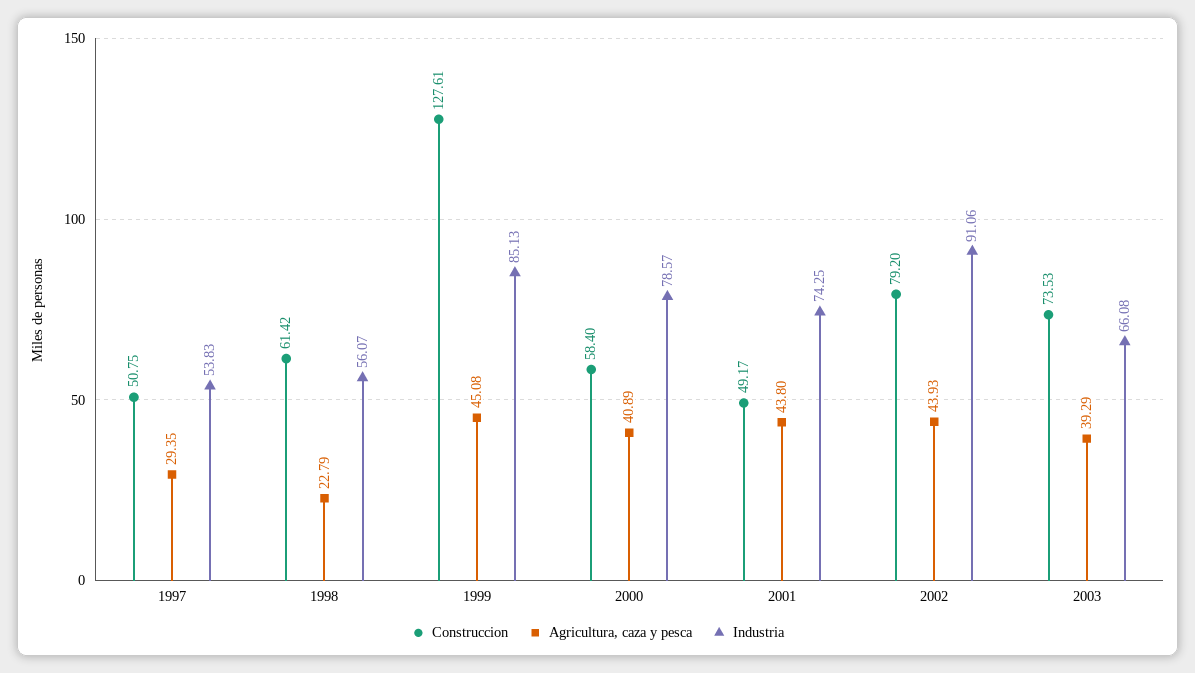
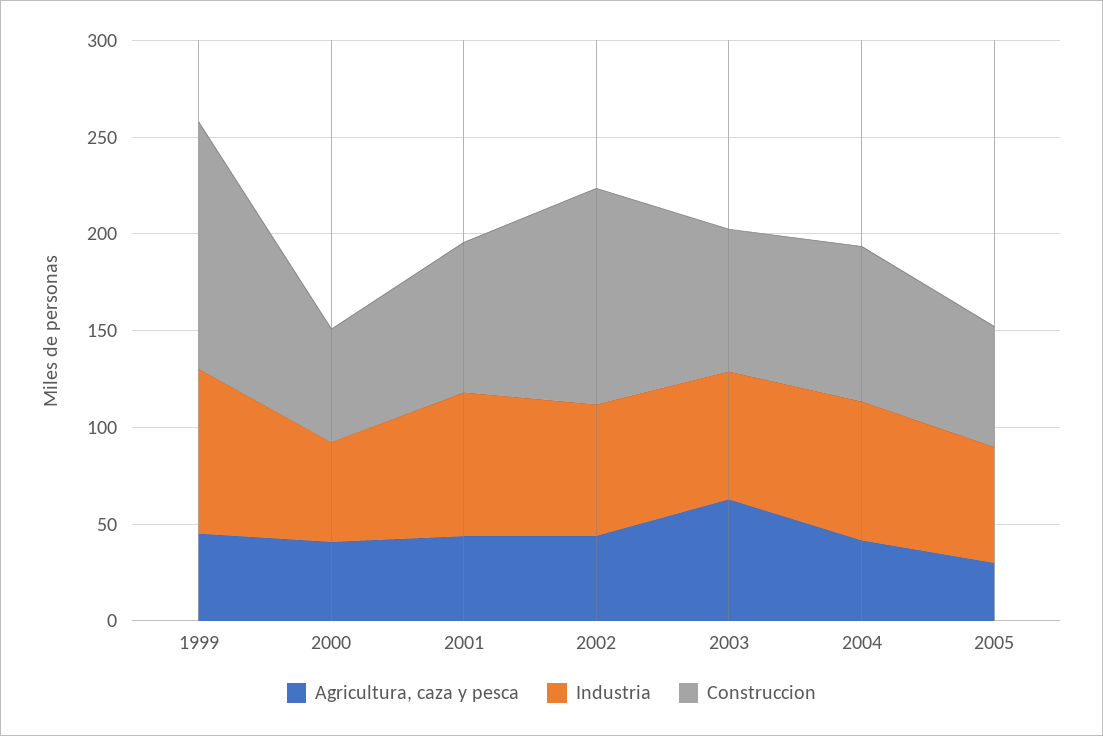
Construccion, 1997: 50.75 -> none
Agricultura, caza y pesca, 1997: 29.35 -> none
Industria, 1997: 53.83 -> none
Construccion, 1998: 61.42 -> none
Agricultura, caza y pesca, 1998: 22.79 -> none
Industria, 1998: 56.07 -> none
Industria, 2000: 78.57 -> 50
Construccion, 2001: 49.17 -> 80
Construccion, 2002: 79.2 -> 110
Industria, 2002: 91.06 -> 70
Agricultura, caza y pesca, 2003: 39.29 -> 60
Agricultura, caza y pesca, 2004: none -> 40
Industria, 2004: none -> 70
Construccion, 2004: none -> 80
Agricultura, caza y pesca, 2005: none -> 30
Industria, 2005: none -> 60
Construccion, 2005: none -> 60

